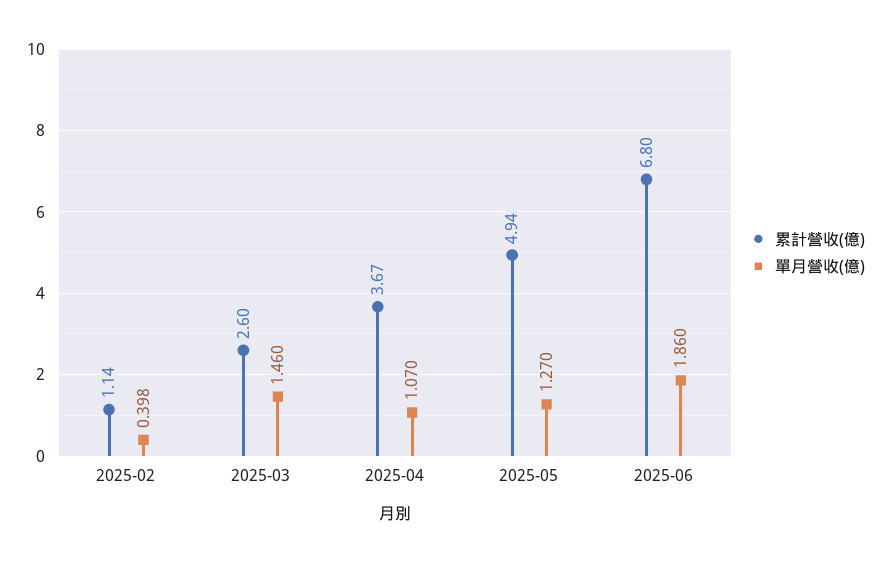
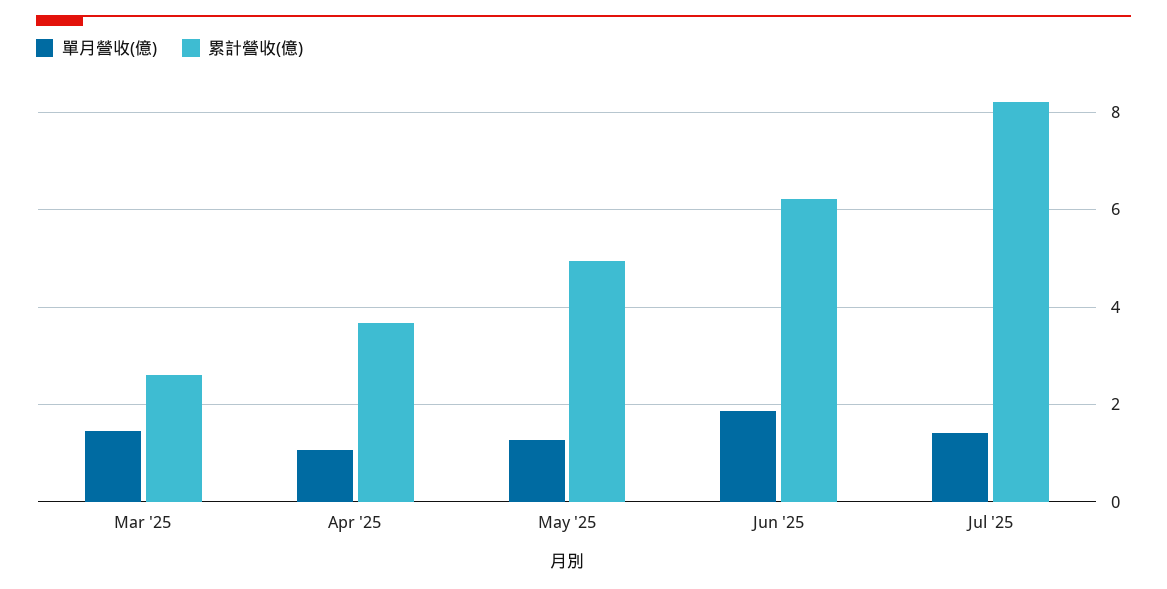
累計營收(億), 2025-02: 1.14 -> none
單月營收(億), 2025-02: 0.398 -> none
累計營收(億), 2025-06: 6.8 -> 6.2
單月營收(億), Jul '25: none -> 1.4
累計營收(億), Jul '25: none -> 8.2

